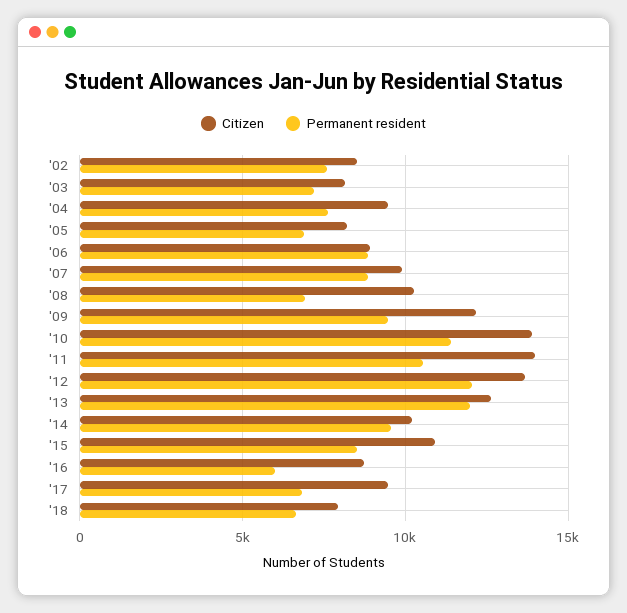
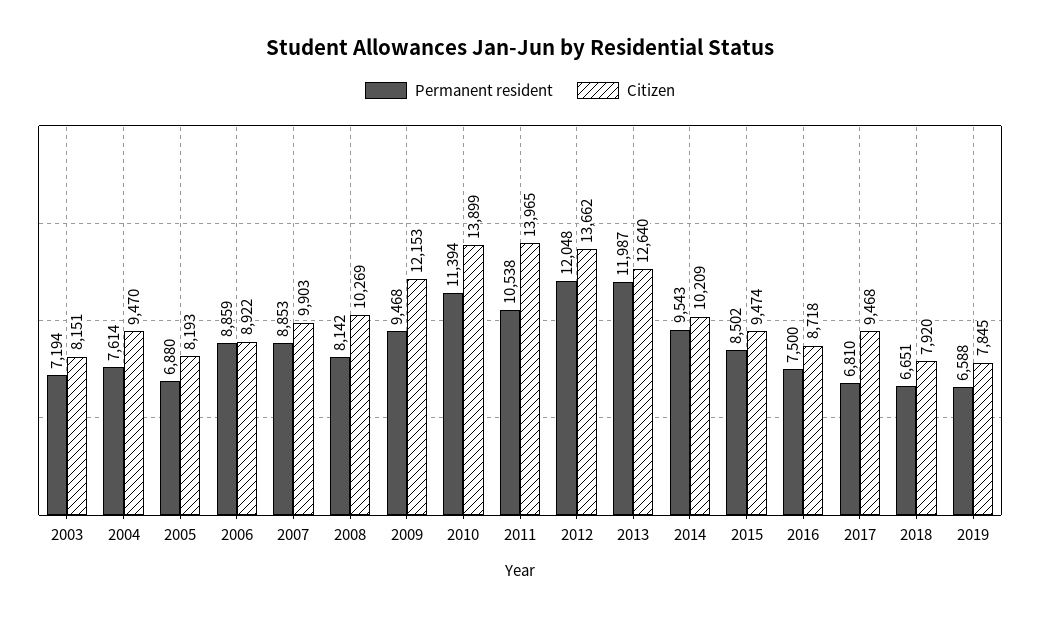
Citizen, '02: 8500 -> none
Permanent resident, '02: 7500 -> none
Permanent resident, '08: 7000 -> 8142
Citizen, '15: 11000 -> 9474
Permanent resident, '16: 6000 -> 7500
Permanent resident, 2019: none -> 6588
Citizen, 2019: none -> 7845

